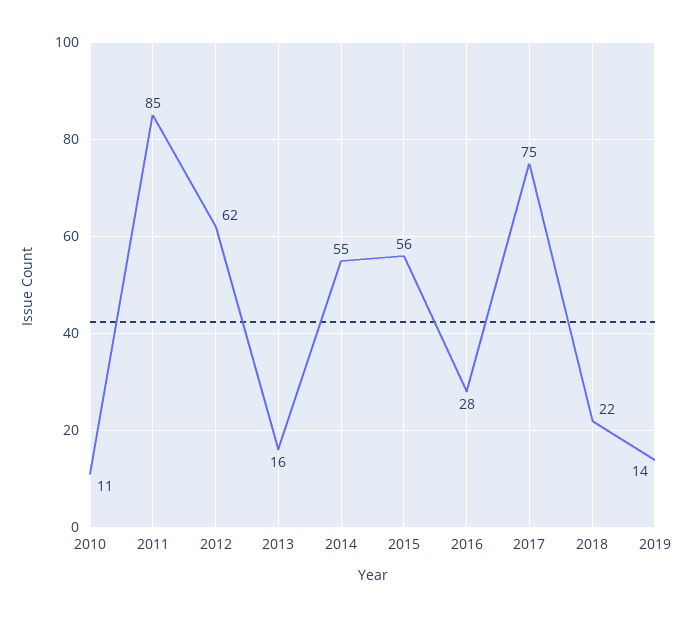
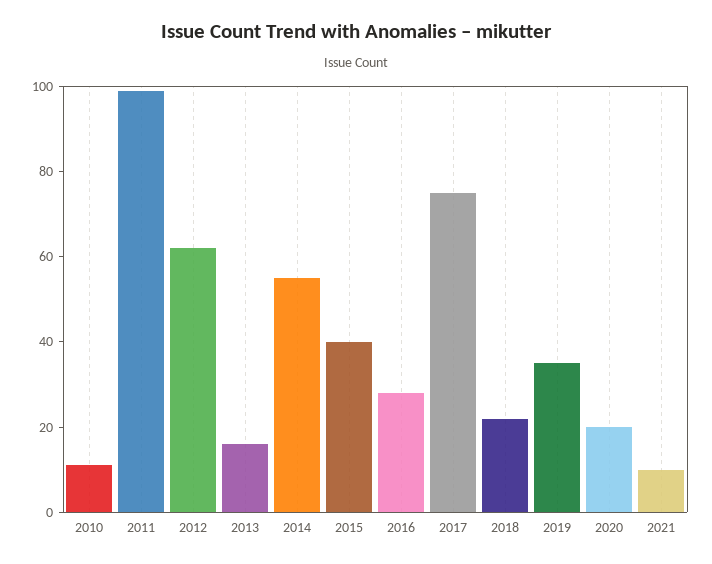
2011: 85 -> 100
2015: 56 -> 40
2019: 14 -> 35
2020: none -> 20
2021: none -> 10

